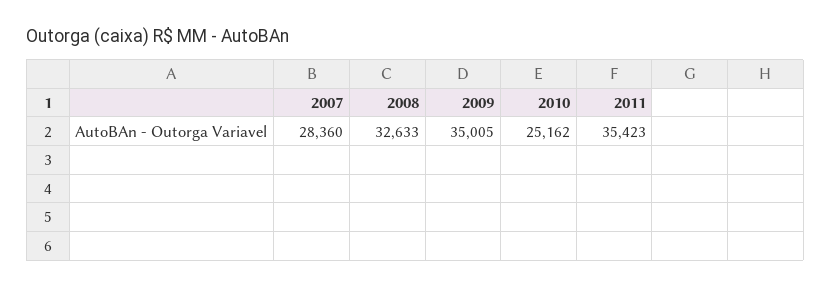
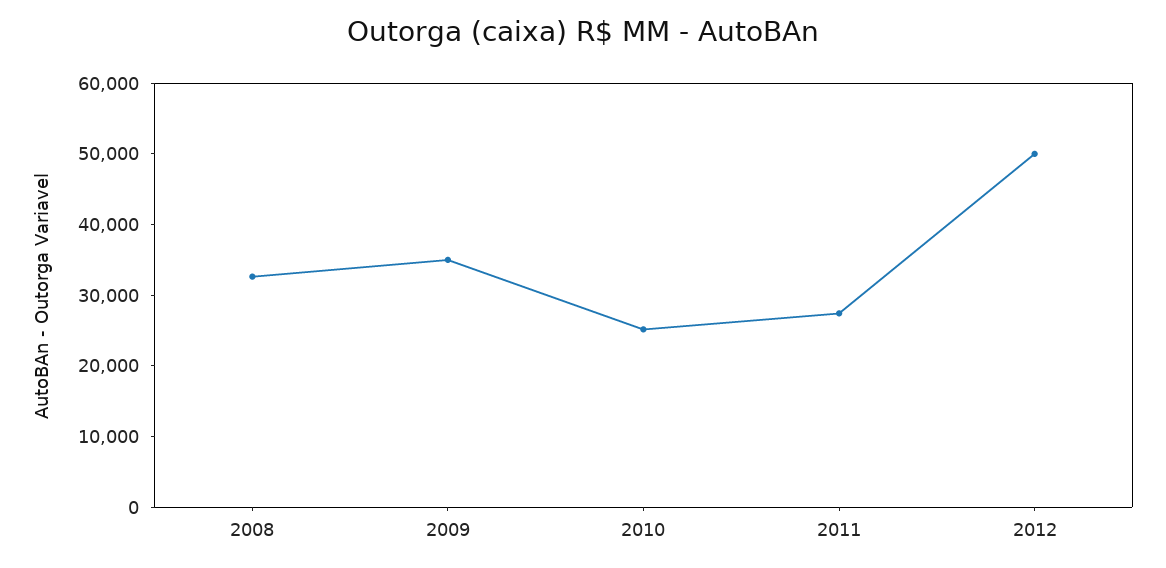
2007: 28360 -> none
2011: 35423 -> 28000
2012: none -> 50000

